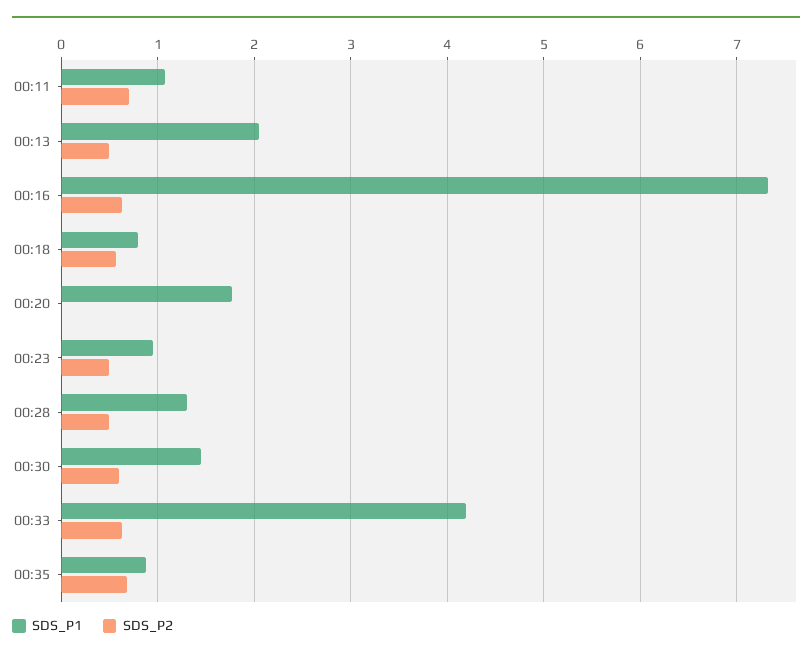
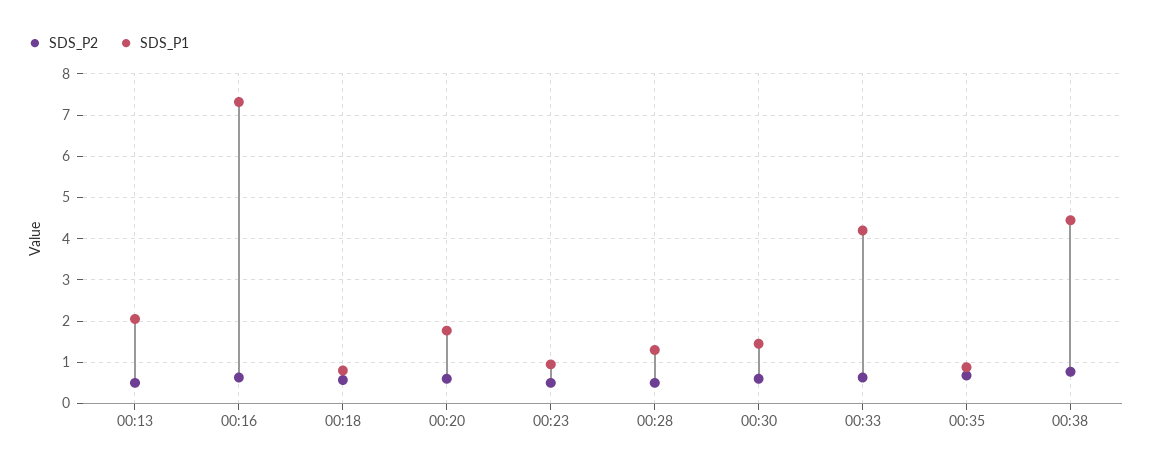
SDS_P1, 00:11: 1.1 -> none
SDS_P2, 00:11: 0.7 -> none
SDS_P2, 00:20: 0 -> 0.6
SDS_P2, 00:38: none -> 0.8
SDS_P1, 00:38: none -> 4.4

